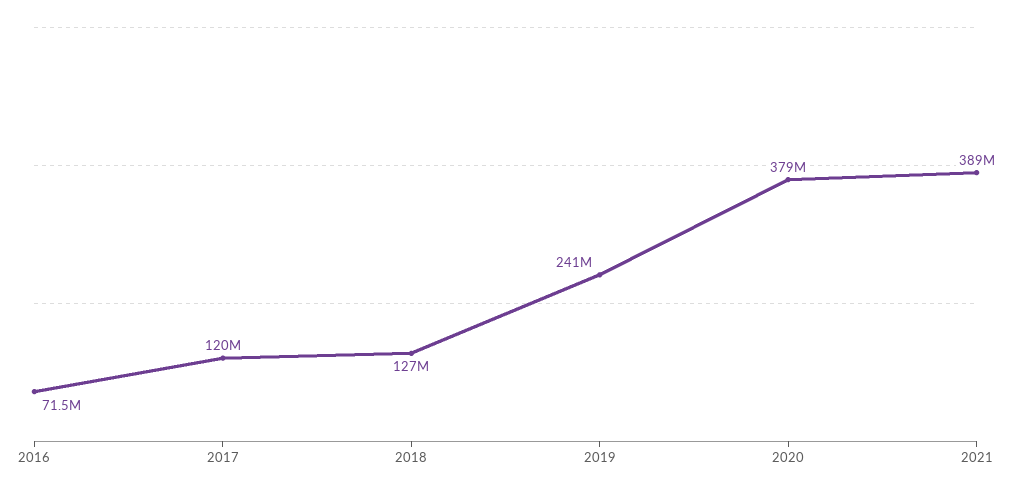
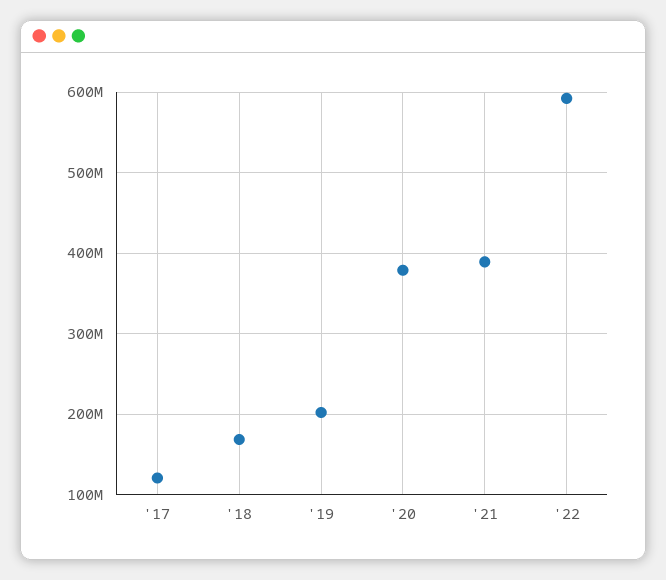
2016: 71500000 -> none
2018: 127000000 -> 170000000
2019: 241000000 -> 200000000
'22: none -> 590000000

